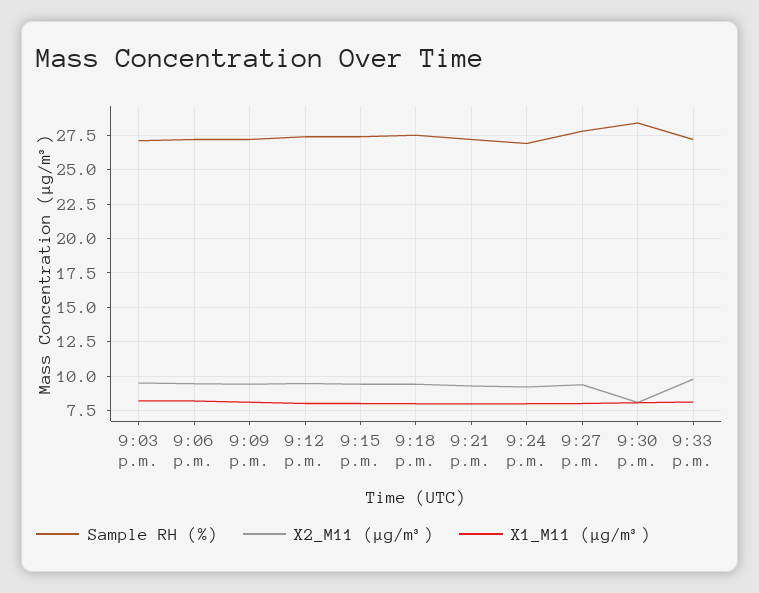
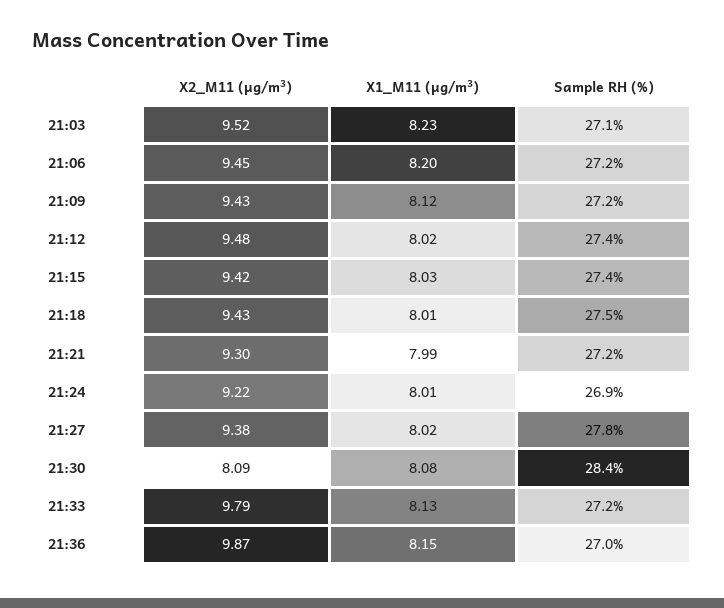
X2_M11 (μg/m³), 21:36: none -> 9.87
X1_M11 (μg/m³), 21:36: none -> 8.15
Sample RH (%), 21:36: none -> 27

